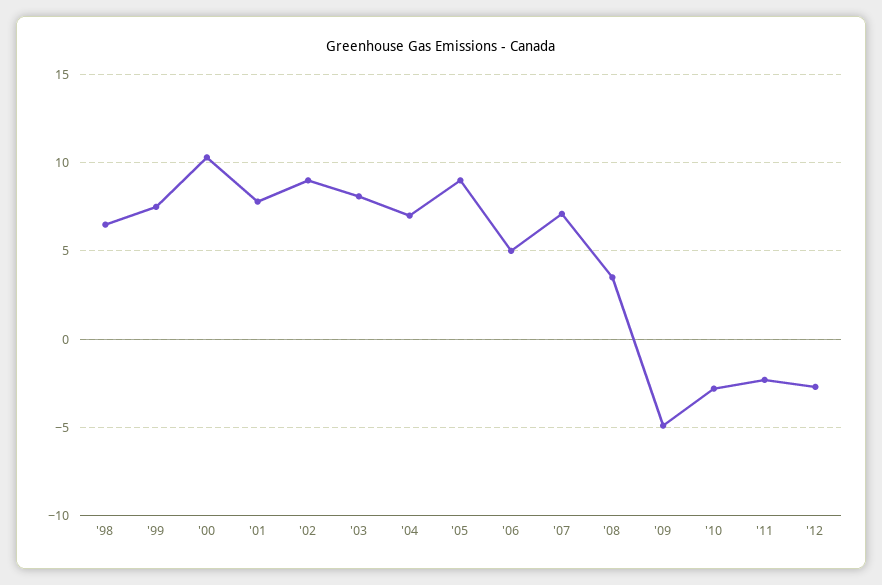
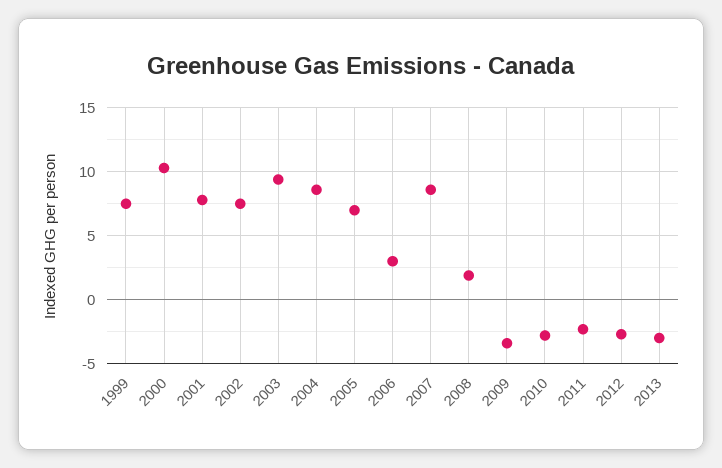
'98: 6.5 -> none
'02: 9 -> 7.5
'03: 8 -> 9.5
'04: 7 -> 8.5
'05: 9 -> 7
'06: 5 -> 3
'07: 7 -> 8.5
'08: 3.5 -> 2
'09: -5 -> -3.5
2013: none -> -3

